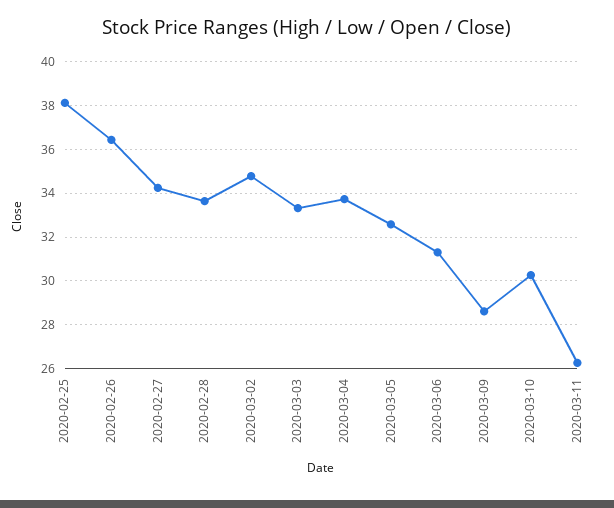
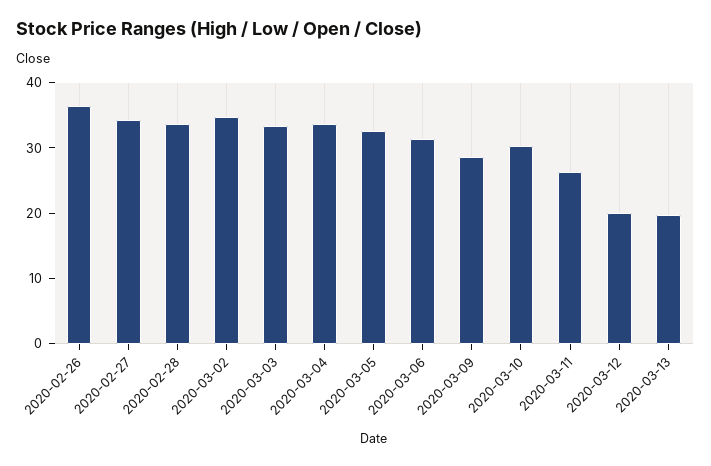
2020-02-25: 38 -> none
2020-03-12: none -> 20
2020-03-13: none -> 20

